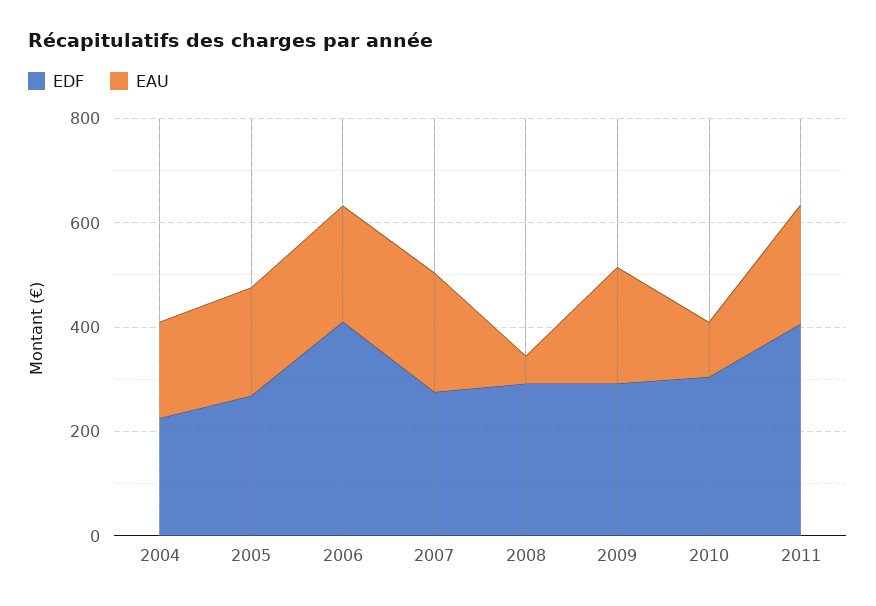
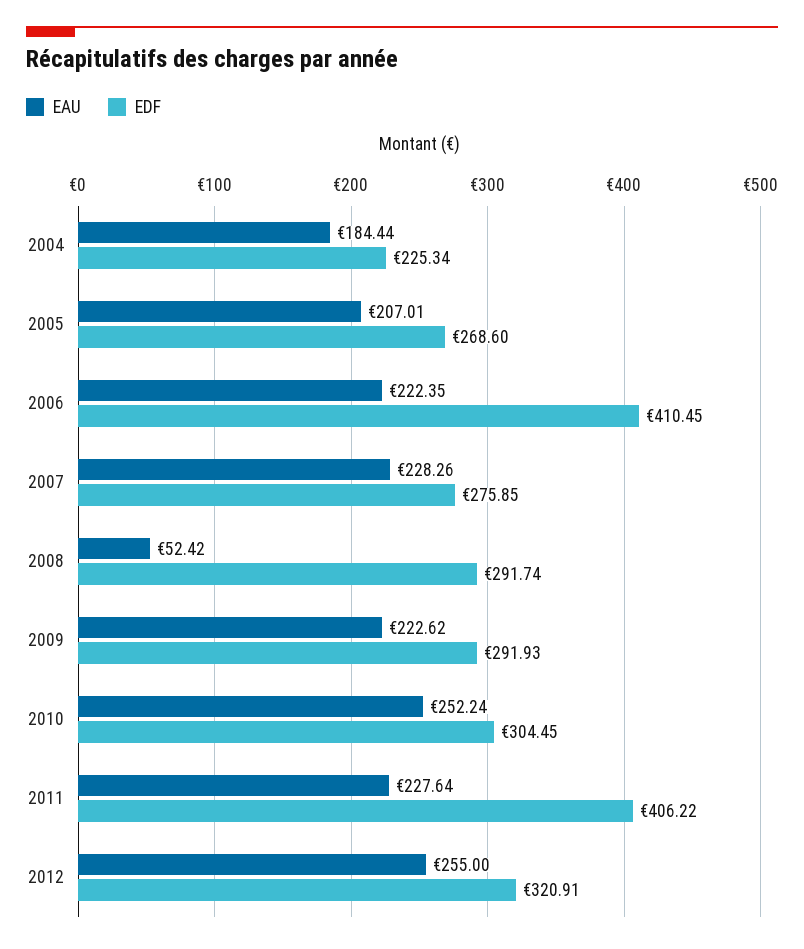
EAU, 2010: 100 -> 252.24
EAU, 2012: none -> 255
EDF, 2012: none -> 320.91

